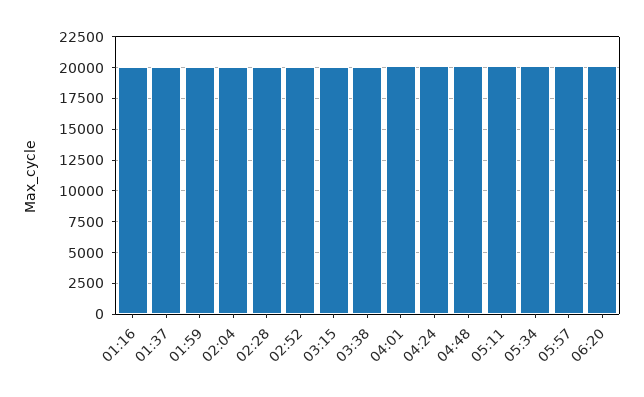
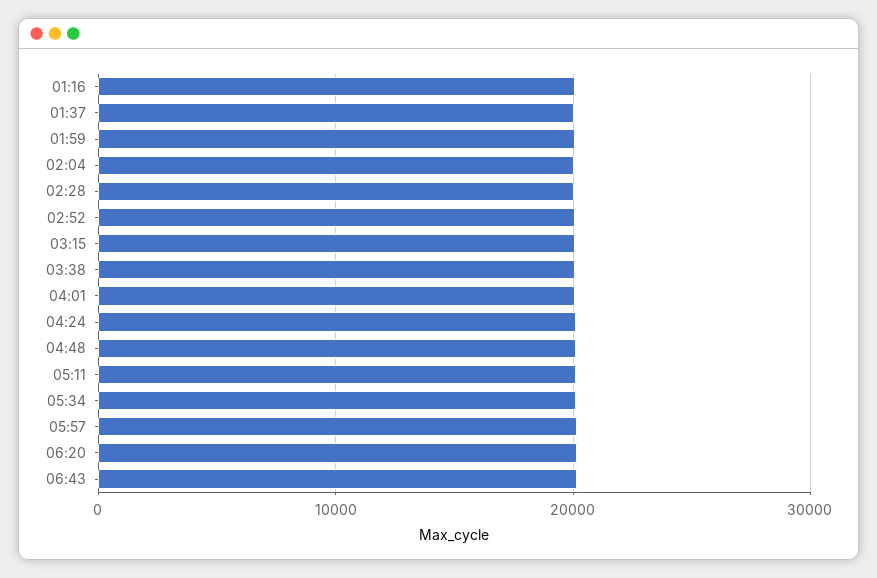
06:43: none -> 20000

